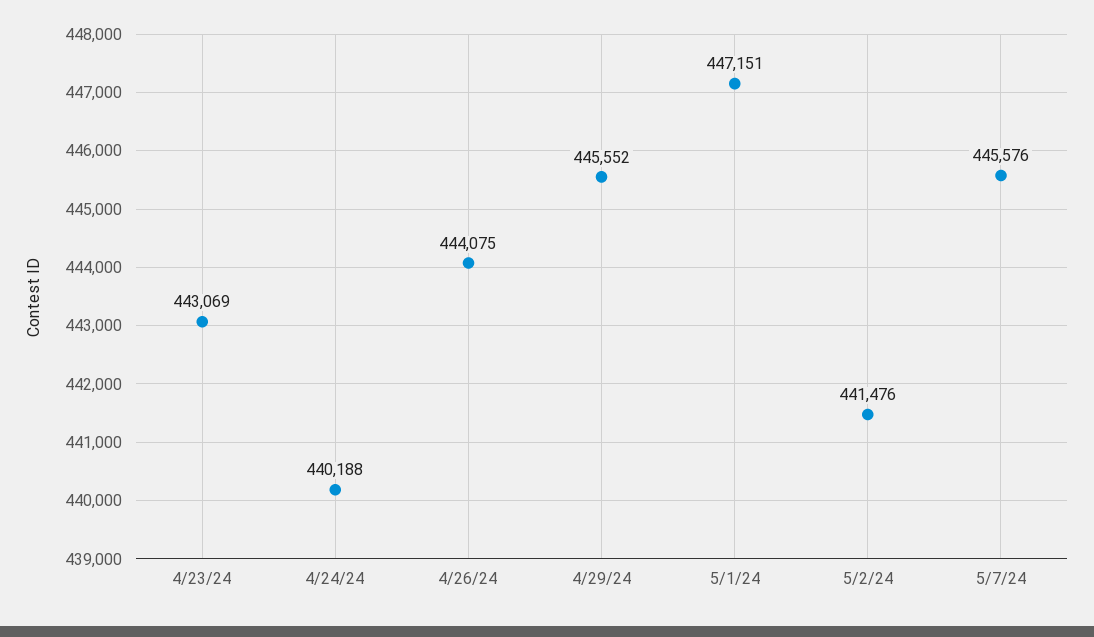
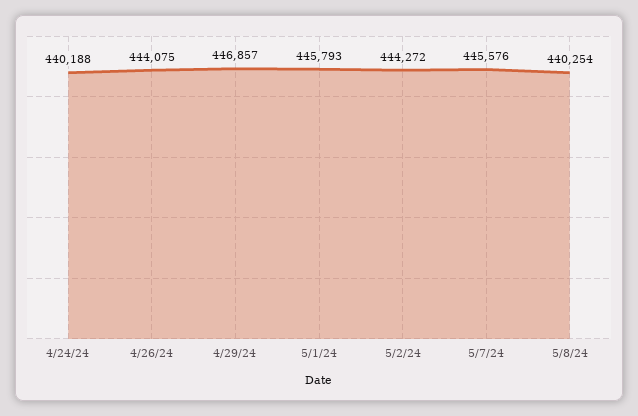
4/23/24: 443069 -> none
4/29/24: 445552 -> 446857
5/1/24: 447151 -> 445793
5/2/24: 441476 -> 444272
5/8/24: none -> 440254

